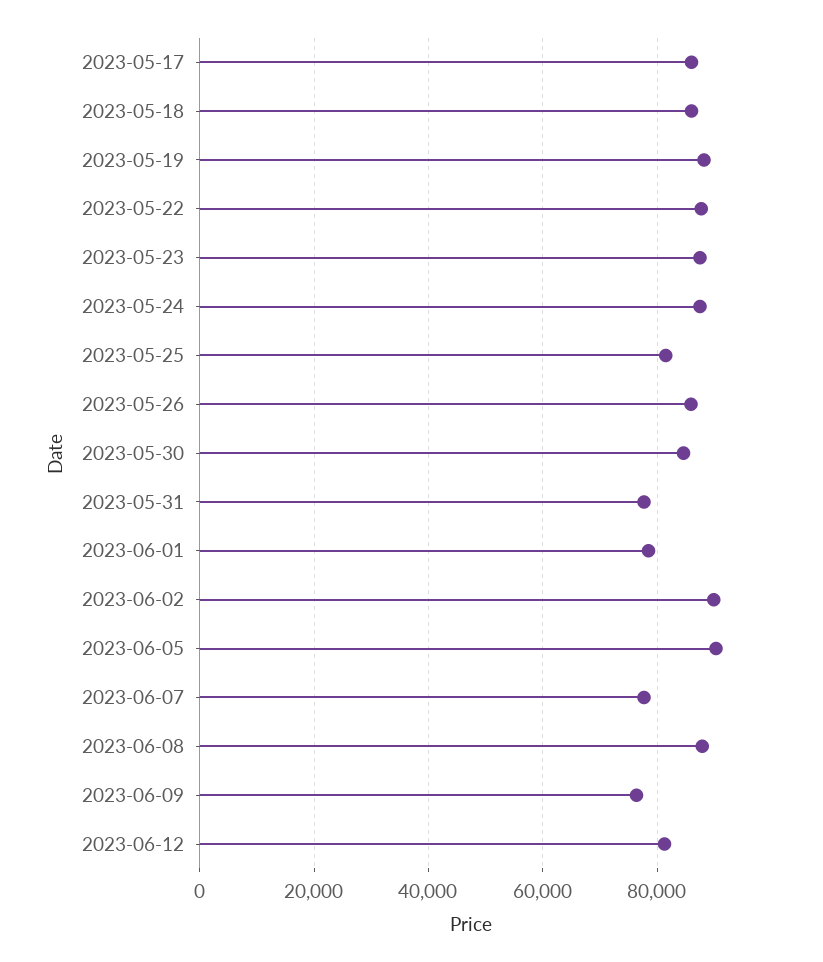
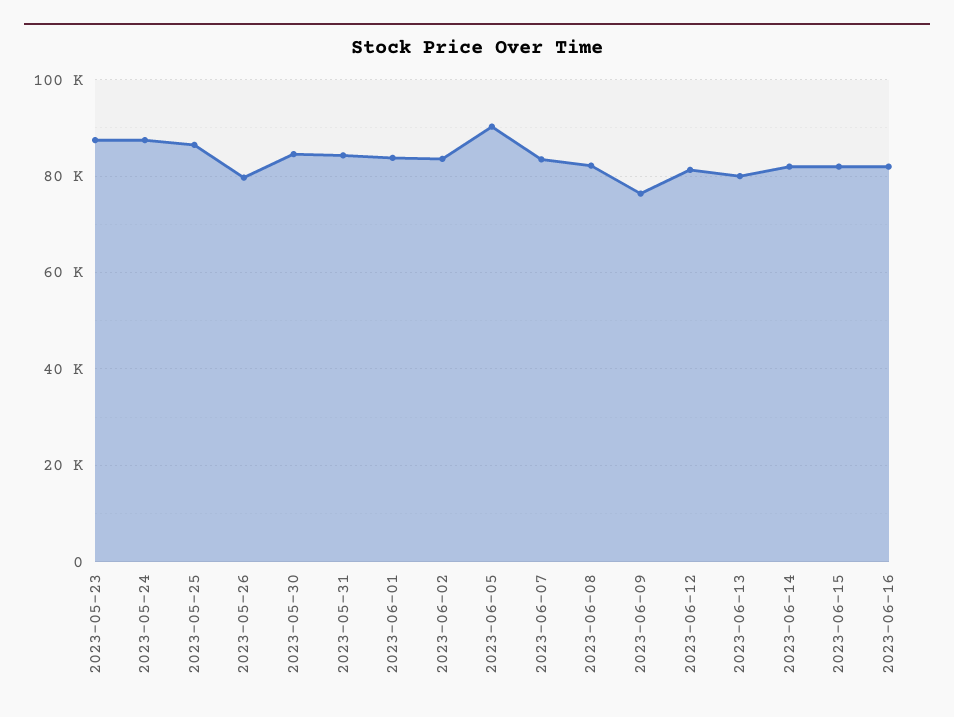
2023-05-17: 86000 -> none
2023-05-18: 86000 -> none
2023-05-19: 88000 -> none
2023-05-22: 88000 -> none
2023-05-25: 82000 -> 86000
2023-05-26: 86000 -> 80000
2023-05-31: 78000 -> 84000
2023-06-01: 78000 -> 84000
2023-06-02: 90000 -> 84000
2023-06-07: 78000 -> 84000
2023-06-08: 88000 -> 82000
2023-06-13: none -> 80000
2023-06-14: none -> 82000
2023-06-15: none -> 82000
2023-06-16: none -> 82000

